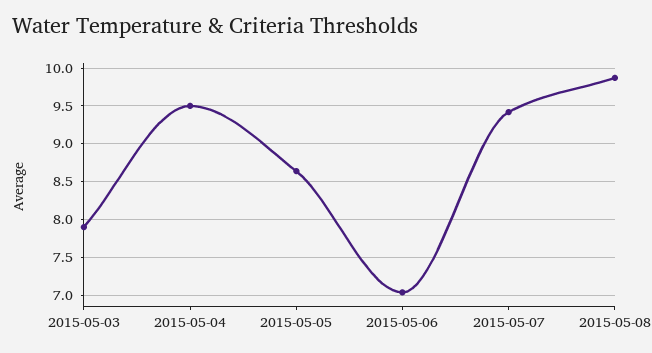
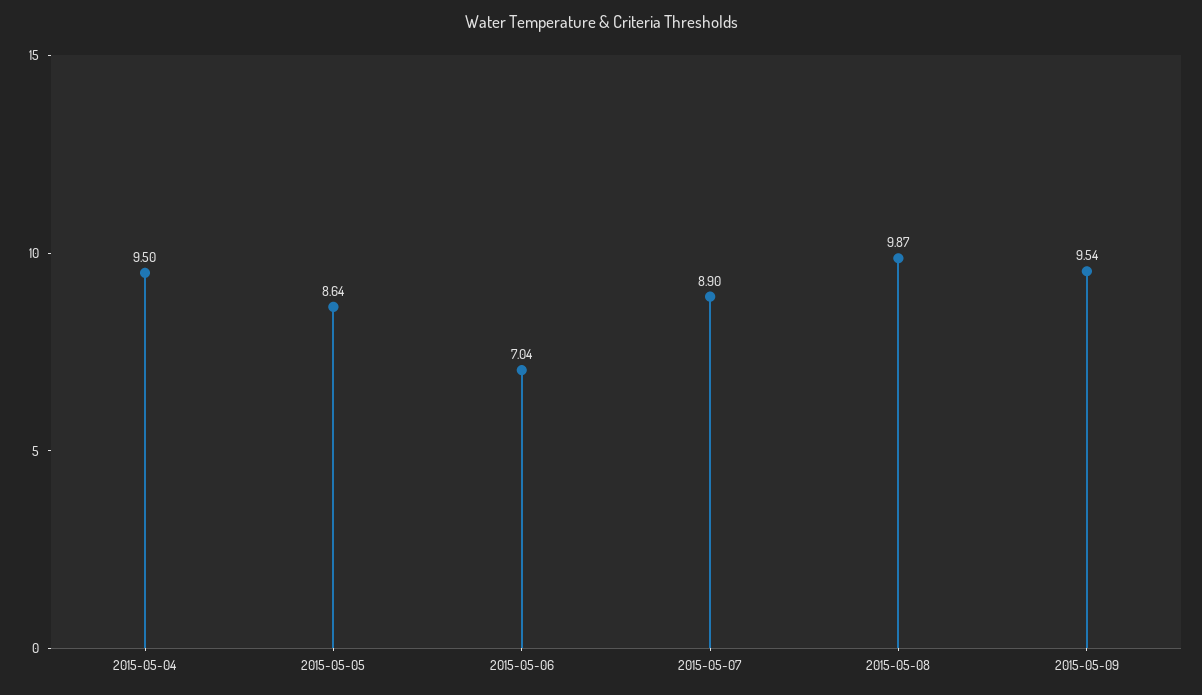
2015-05-03: 7.9 -> none
2015-05-07: 9.4 -> 8.9
2015-05-09: none -> 9.54

